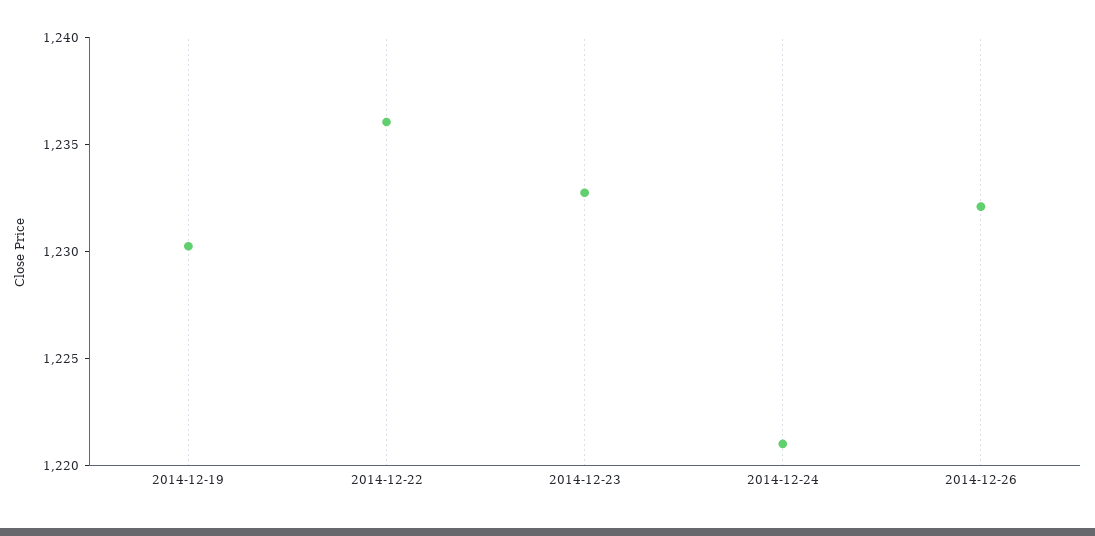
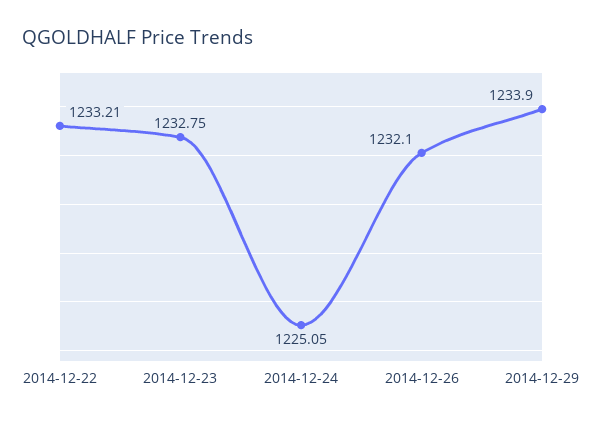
2014-12-19: 1230 -> none
2014-12-22: 1236 -> 1233.21
2014-12-24: 1221 -> 1225.05
2014-12-29: none -> 1233.9

